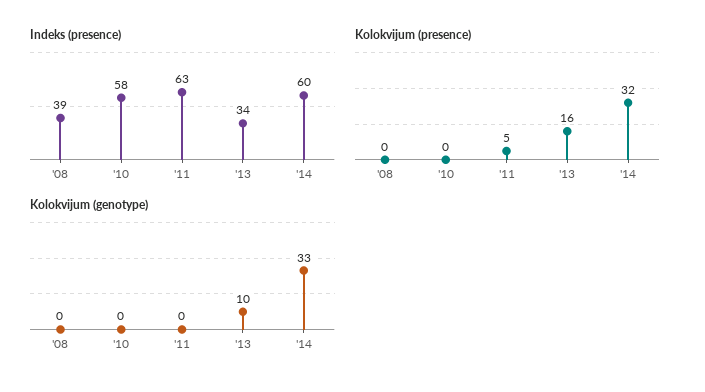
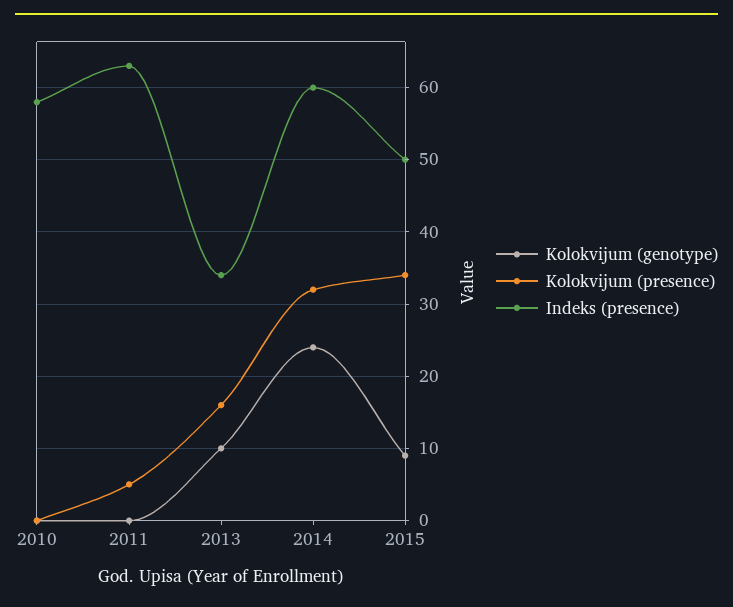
Indeks (presence), '08: 39 -> none
Kolokvijum (presence), '08: 0 -> none
Kolokvijum (genotype), '08: 0 -> none
Kolokvijum (genotype), '14: 33 -> 24
Kolokvijum (genotype), 2015: none -> 9
Kolokvijum (presence), 2015: none -> 34
Indeks (presence), 2015: none -> 50

